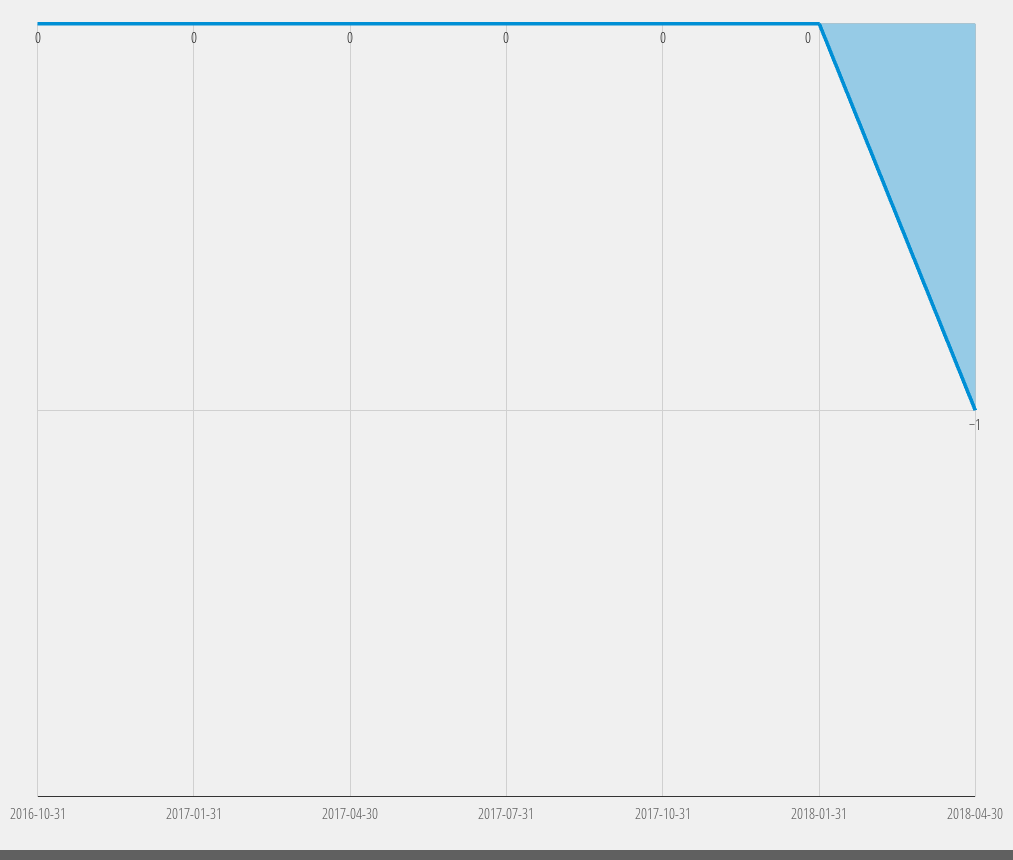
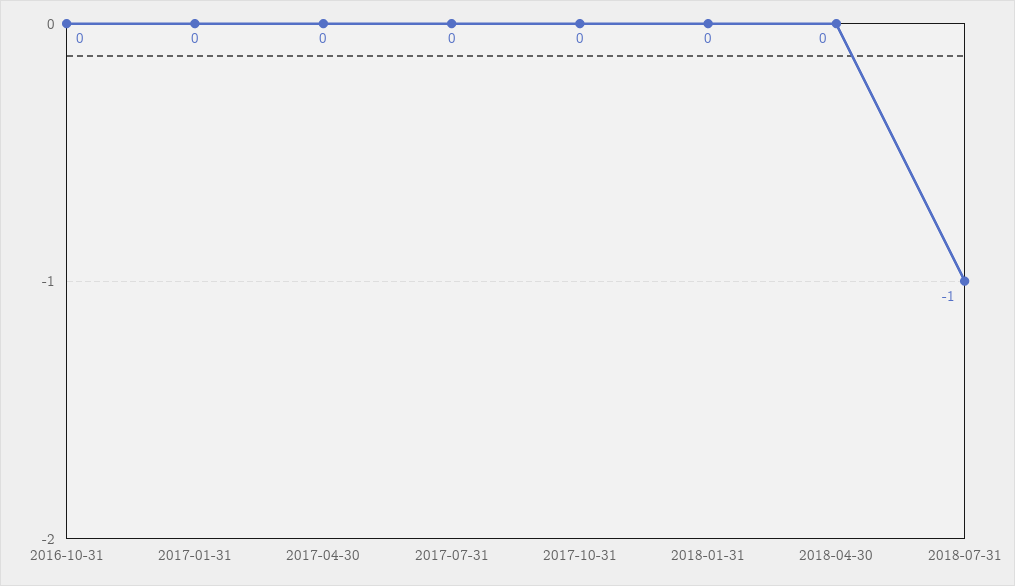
2018-04-30: -1 -> 0
2018-07-31: none -> -1

